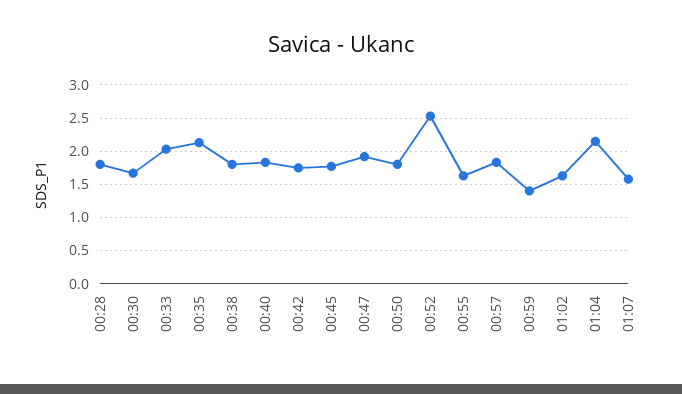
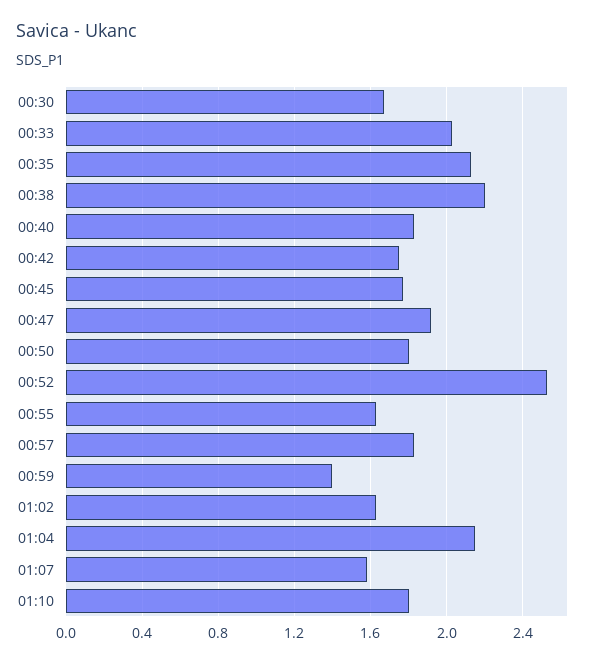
00:28: 1.8 -> none
00:38: 1.8 -> 2.2
01:10: none -> 1.8

